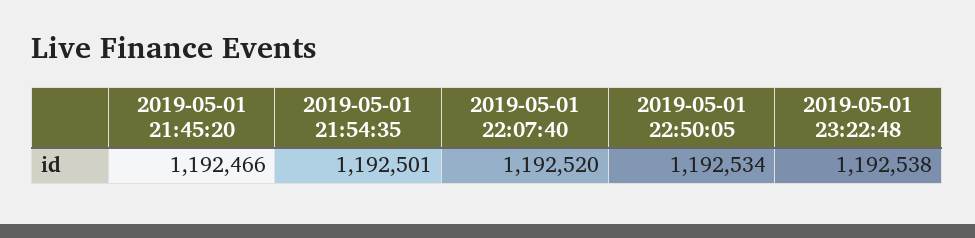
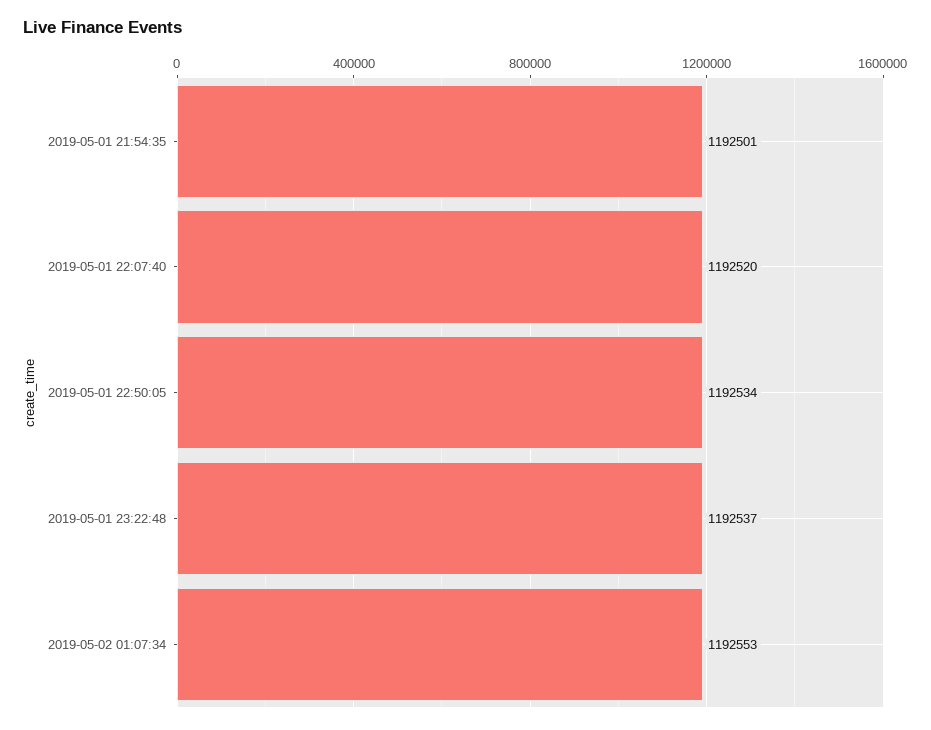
2019-05-01 21:45:20: 1192466 -> none
2019-05-01 23:22:48: 1192538 -> 1192537
2019-05-02 01:07:34: none -> 1192553

